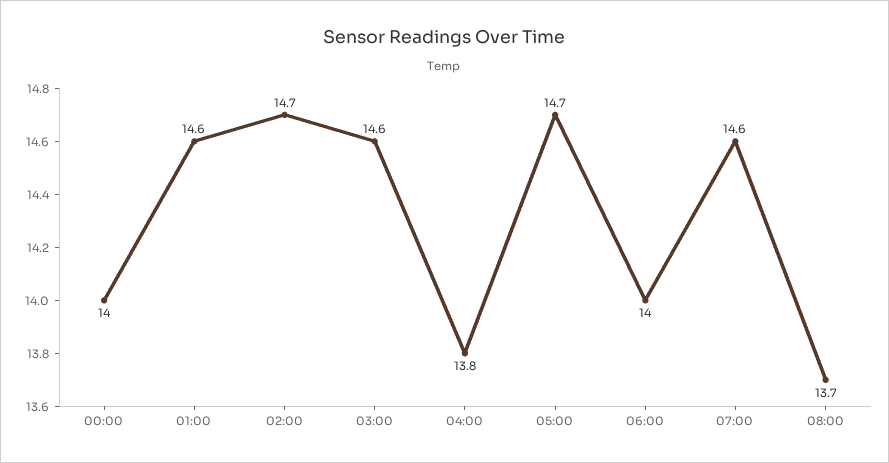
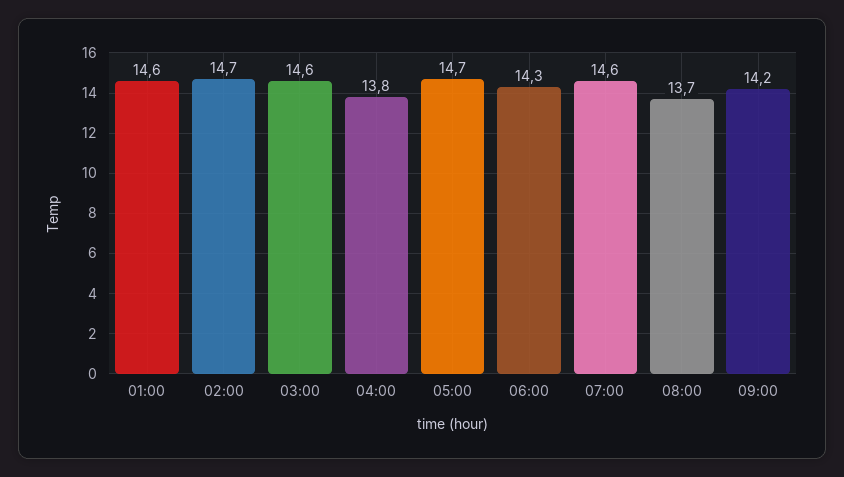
00:00: 14 -> none
06:00: 14 -> 14.3
09:00: none -> 14.2

